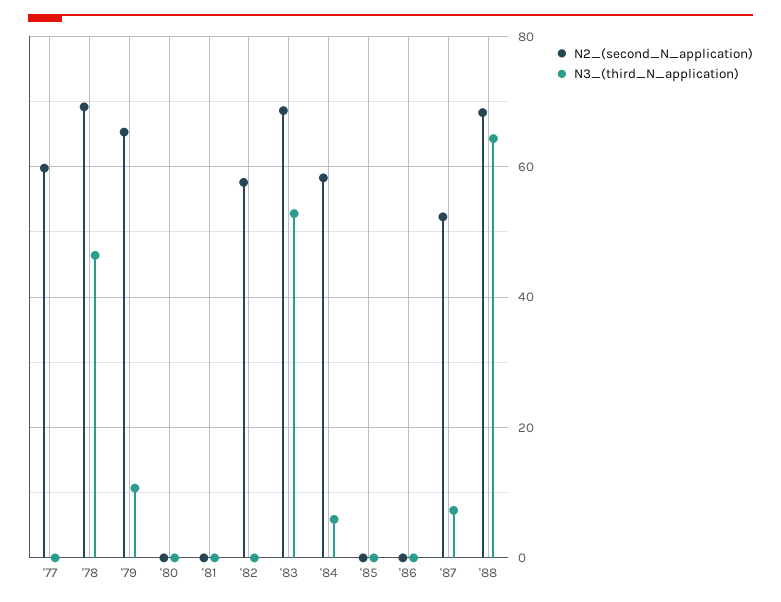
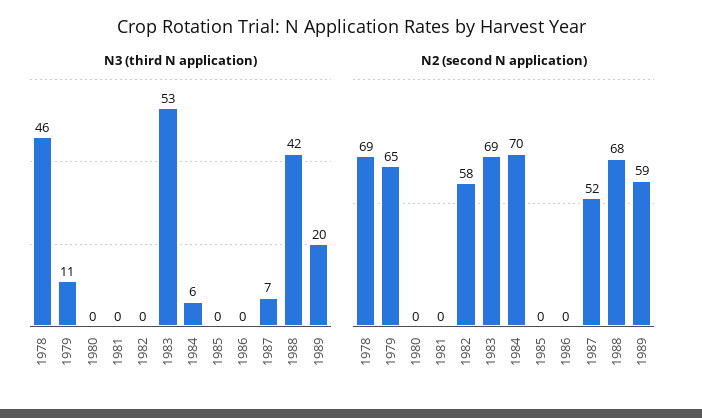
N2_(second_N_application), '77: 60 -> none
N3_(third_N_application), '77: 0 -> none
N2_(second_N_application), '84: 58 -> 70
N3_(third_N_application), '88: 64 -> 42
N3_(third_N_application), 1989: none -> 20
N2_(second_N_application), 1989: none -> 59

